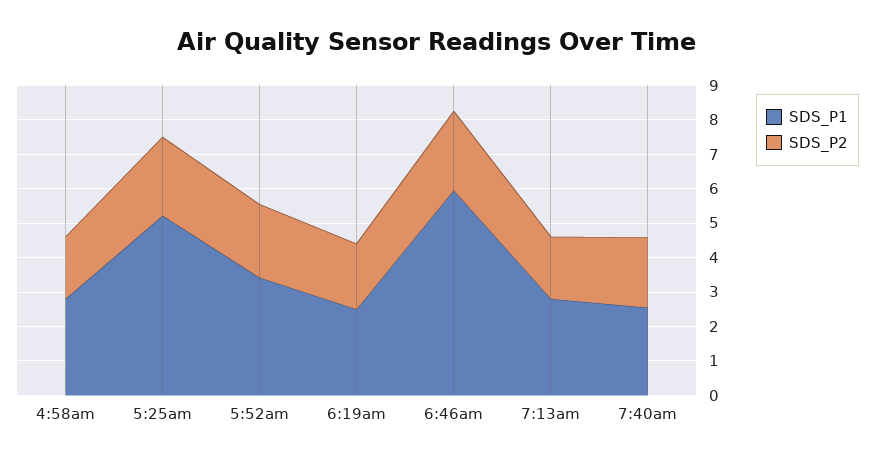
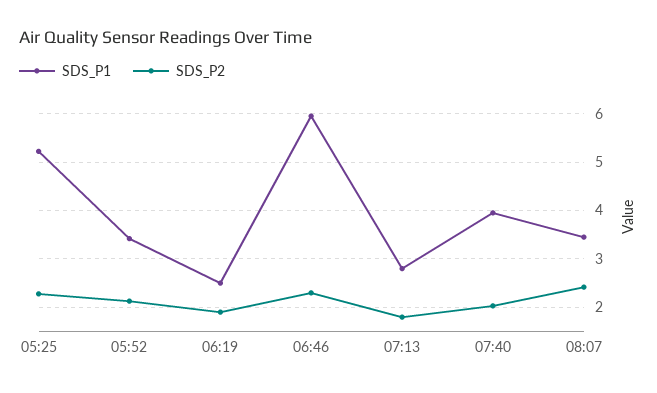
SDS_P1, 4:58am: 2.75 -> none
SDS_P2, 4:58am: 1.75 -> none
SDS_P1, 7:40am: 2.5 -> 4
SDS_P1, 08:07: none -> 3.4
SDS_P2, 08:07: none -> 2.4

